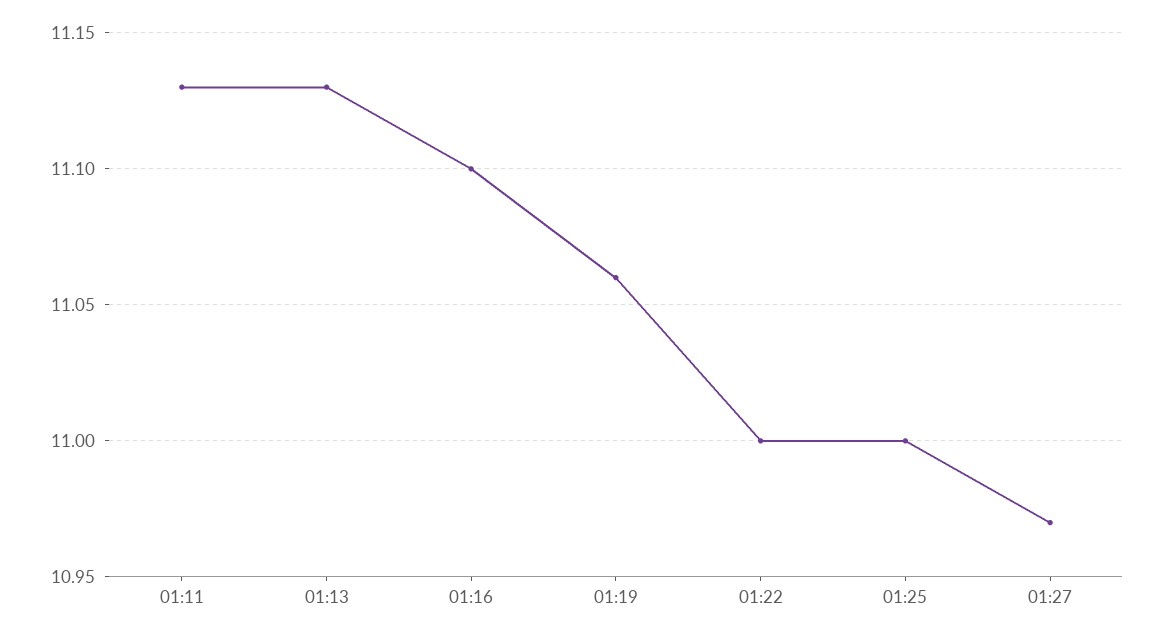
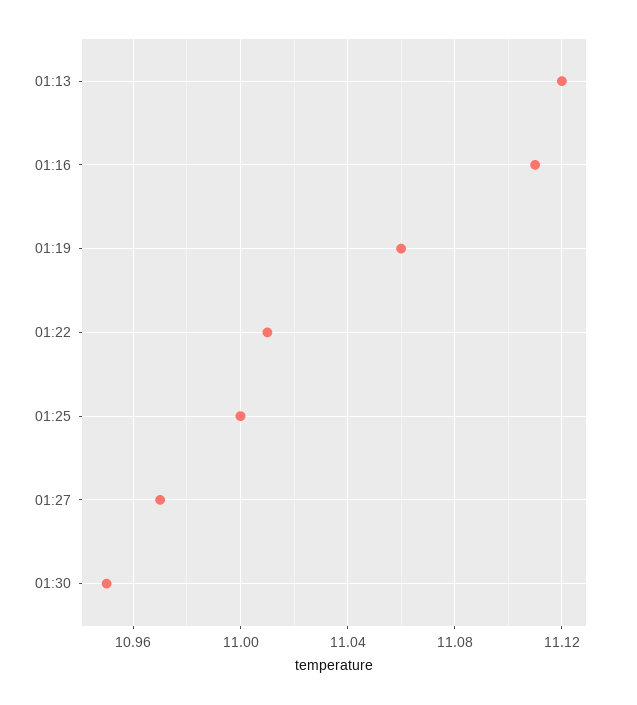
01:11: 11.13 -> none
01:13: 11.13 -> 11.12
01:16: 11.1 -> 11.11
01:22: 11 -> 11.01
01:30: none -> 10.95

